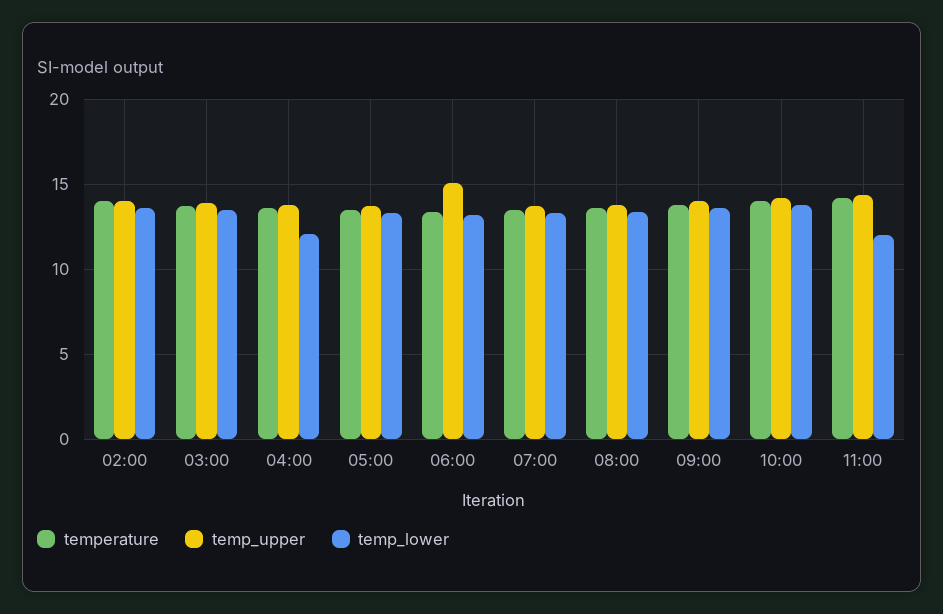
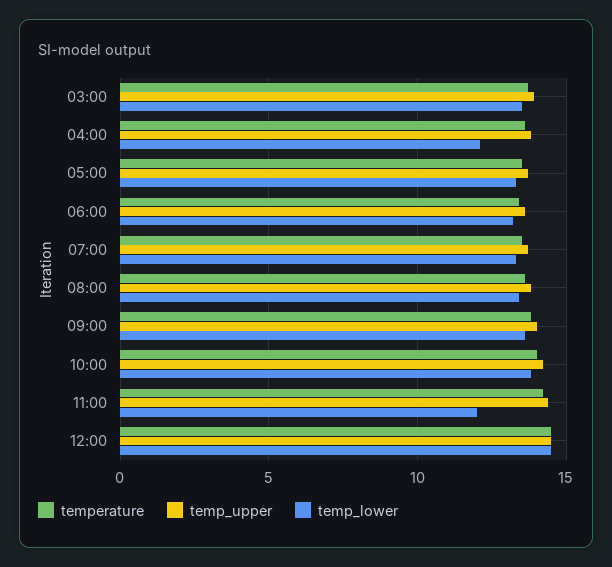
temperature, 02:00: 14 -> none
temp_upper, 02:00: 14 -> none
temp_lower, 02:00: 13.5 -> none
temp_upper, 06:00: 15 -> 13.5
temperature, 12:00: none -> 14.5
temp_upper, 12:00: none -> 14.5
temp_lower, 12:00: none -> 14.5

